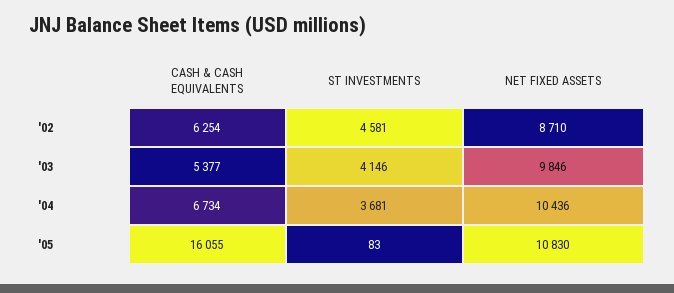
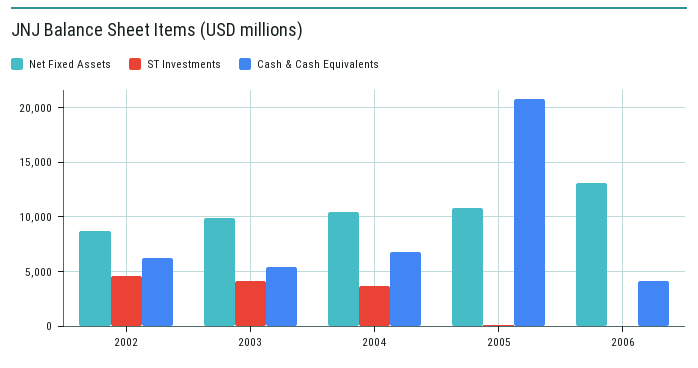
CASH & CASH EQUIVALENTS, '05: 16055 -> 21000
NET FIXED ASSETS, 2006: none -> 13000
ST INVESTMENTS, 2006: none -> 0
CASH & CASH EQUIVALENTS, 2006: none -> 4000

